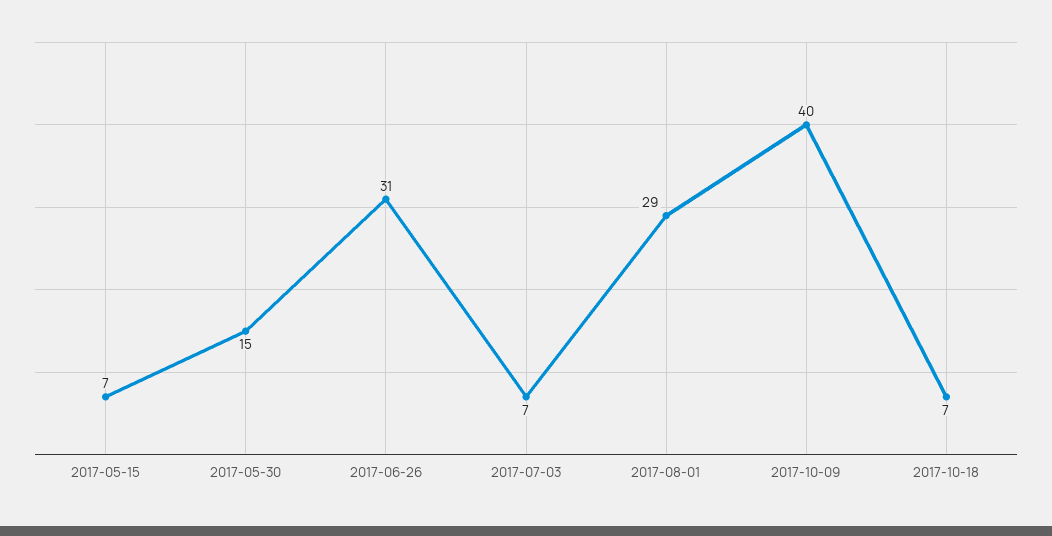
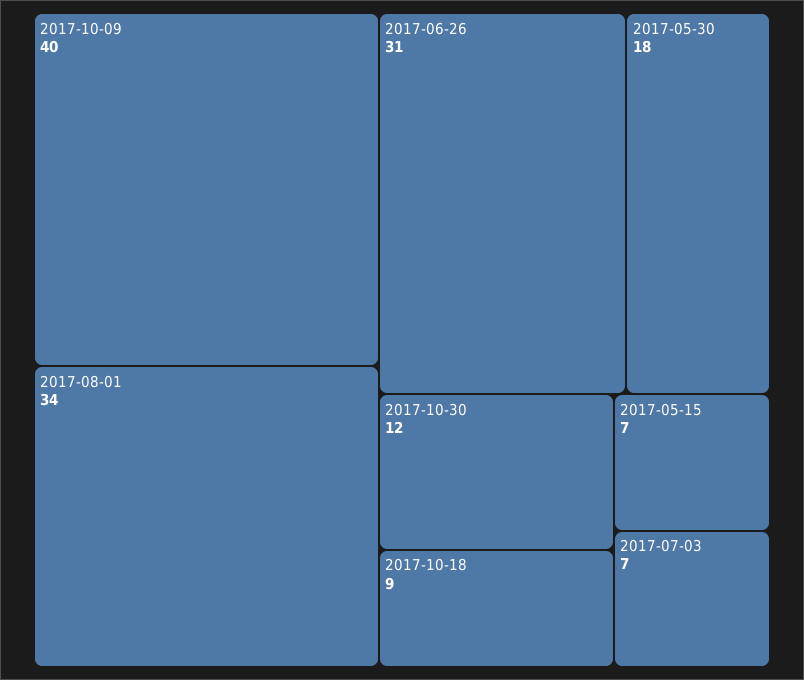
2017-05-30: 15 -> 18
2017-08-01: 29 -> 34
2017-10-18: 7 -> 9
2017-10-30: none -> 12

